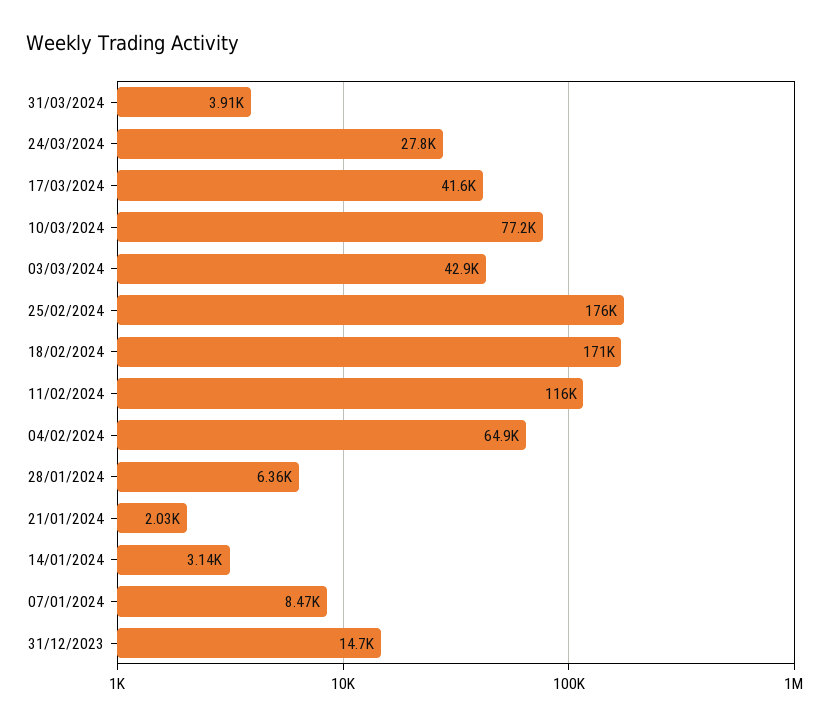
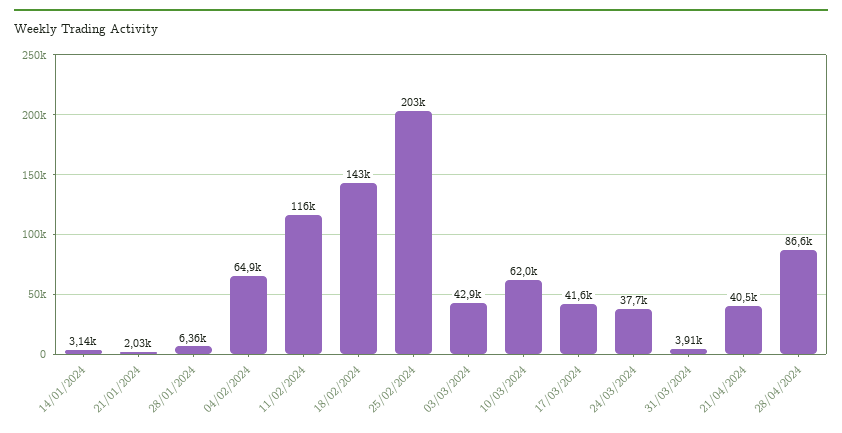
24/03/2024: 27800 -> 37700
10/03/2024: 77200 -> 62000
25/02/2024: 176000 -> 203000
18/02/2024: 171000 -> 143000
07/01/2024: 8470 -> none
31/12/2023: 14700 -> none
21/04/2024: none -> 40500
28/04/2024: none -> 86600

